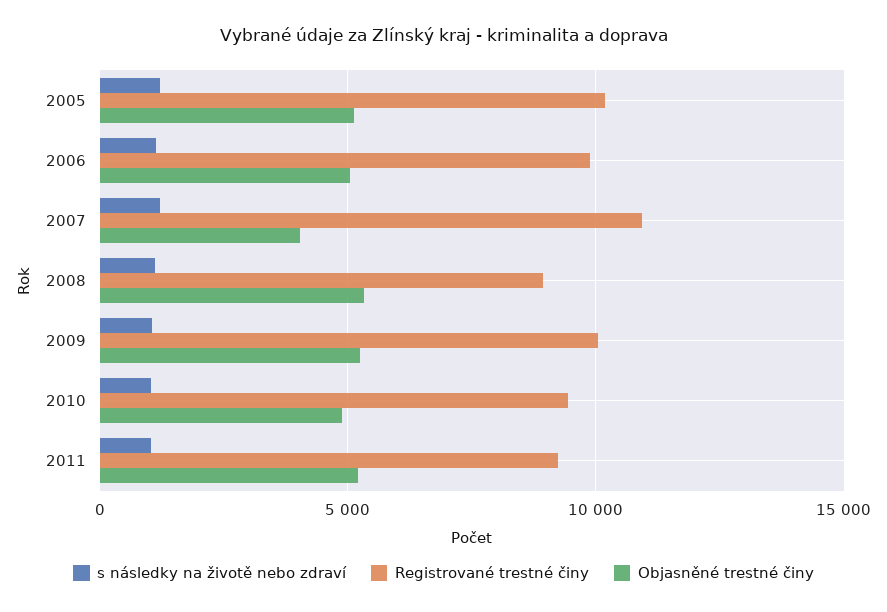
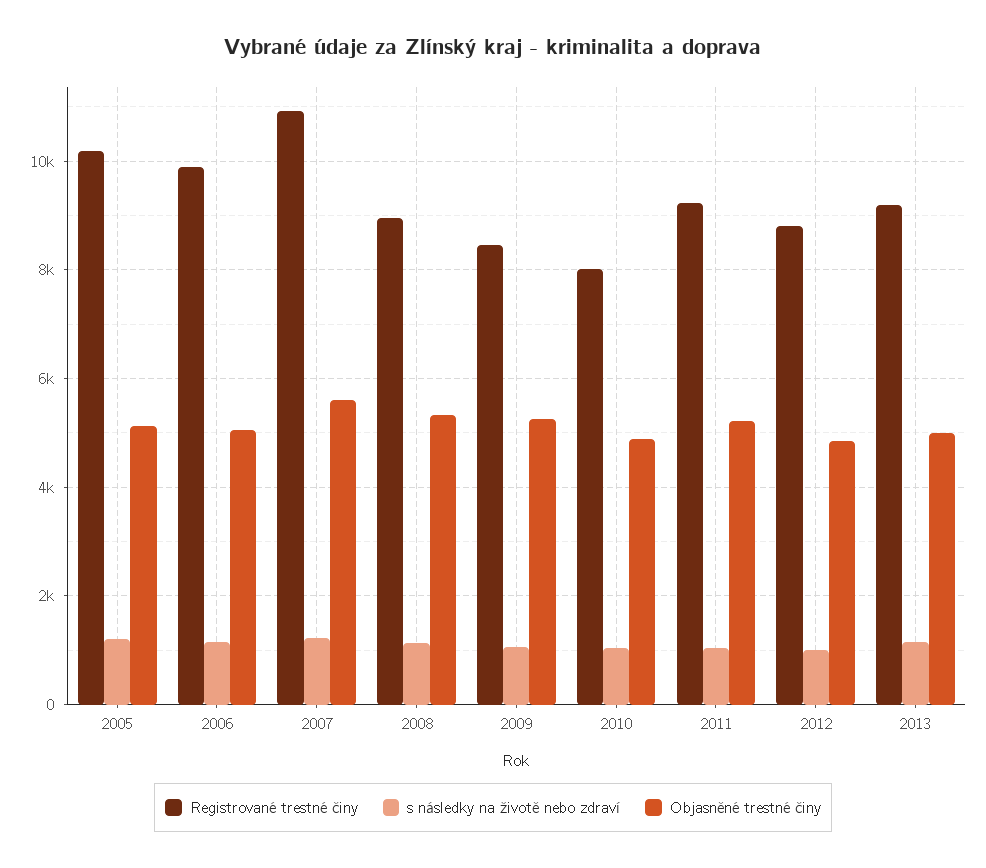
Objasněné trestné činy, 2007: 4000 -> 5600
Registrované trestné činy, 2009: 10000 -> 8400
Registrované trestné činy, 2010: 9500 -> 8000
Registrované trestné činy, 2012: none -> 8800
s následky na životě nebo zdraví, 2012: none -> 1000
Objasněné trestné činy, 2012: none -> 4800
Registrované trestné činy, 2013: none -> 9200
s následky na životě nebo zdraví, 2013: none -> 1200
Objasněné trestné činy, 2013: none -> 5000

